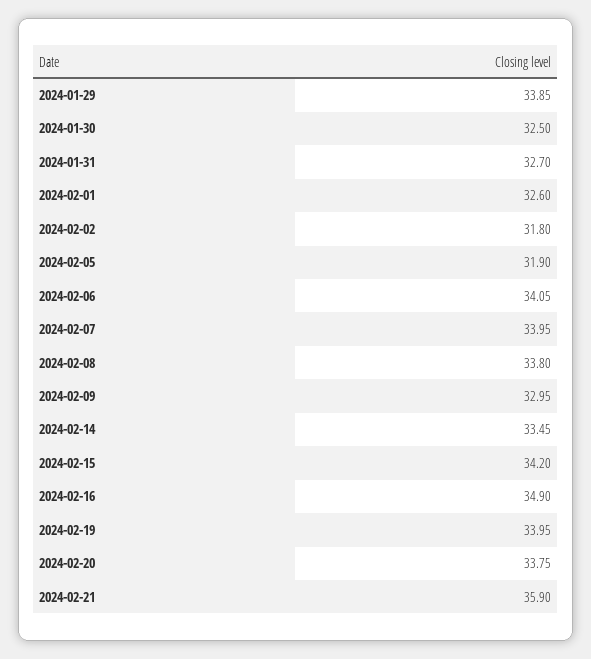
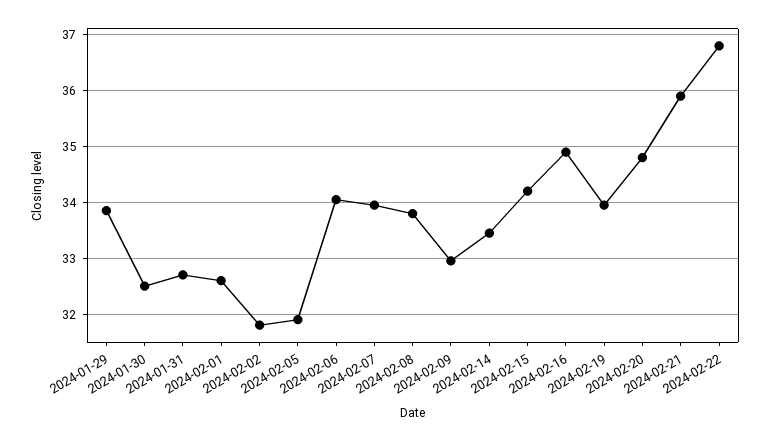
2024-02-20: 33.75 -> 34.8
2024-02-22: none -> 36.8

